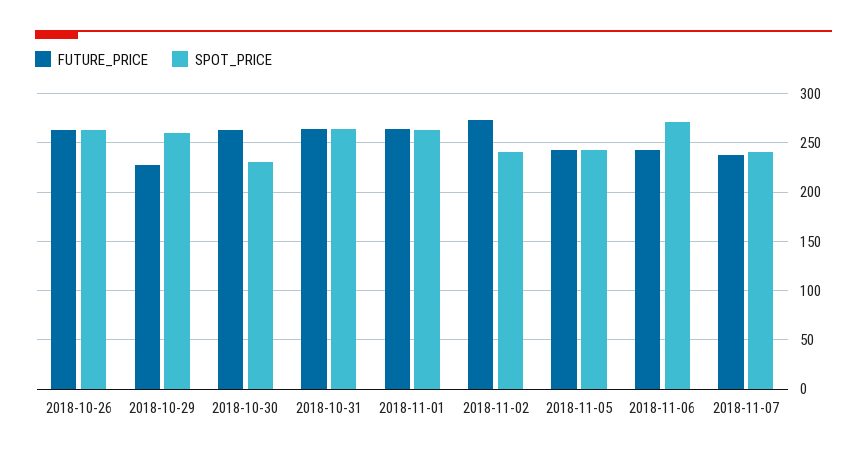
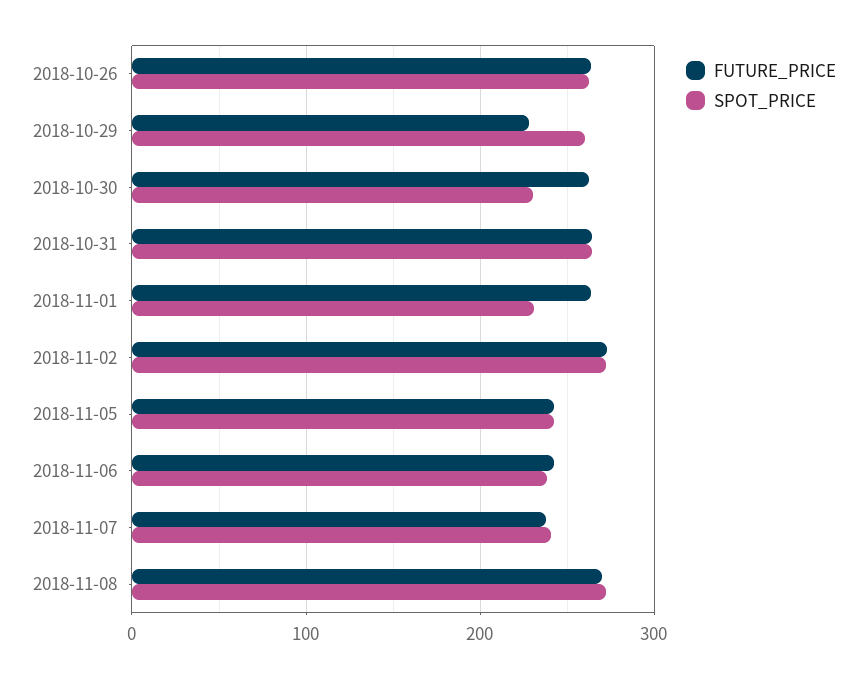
SPOT_PRICE, 2018-11-01: 260 -> 230
SPOT_PRICE, 2018-11-02: 240 -> 270
SPOT_PRICE, 2018-11-06: 270 -> 240
FUTURE_PRICE, 2018-11-08: none -> 270
SPOT_PRICE, 2018-11-08: none -> 270

